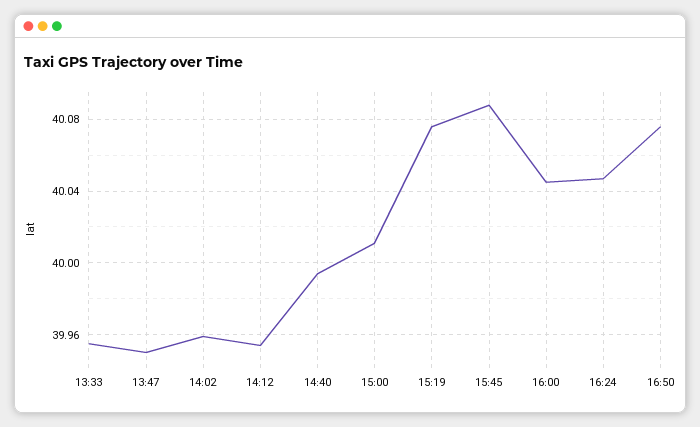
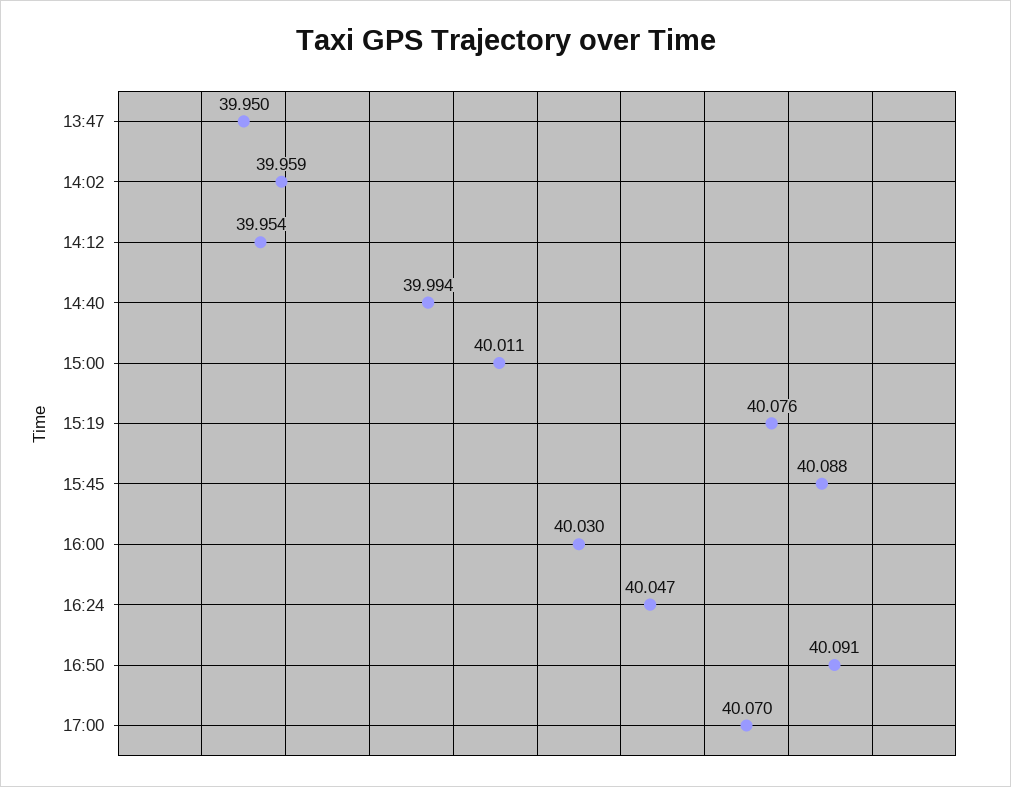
13:33: 39.955 -> none
16:00: 40.045 -> 40.03
16:50: 40.075 -> 40.091
17:00: none -> 40.07

